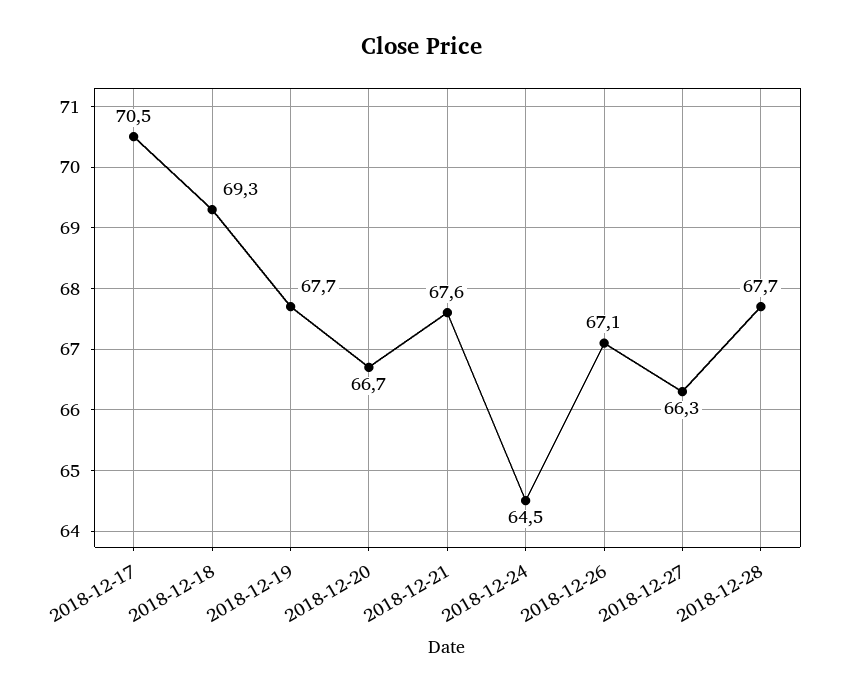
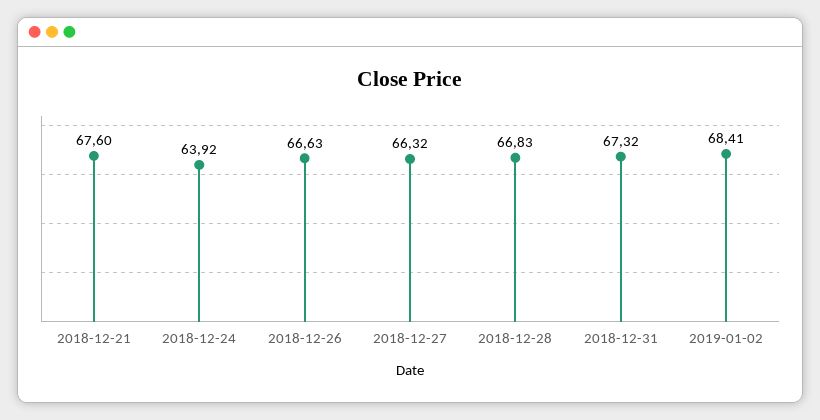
2018-12-17: 70.5 -> none
2018-12-18: 69.3 -> none
2018-12-19: 67.7 -> none
2018-12-20: 66.7 -> none
2018-12-24: 64.5 -> 63.92
2018-12-26: 67.1 -> 66.63
2018-12-28: 67.7 -> 66.83
2018-12-31: none -> 67.32
2019-01-02: none -> 68.41

